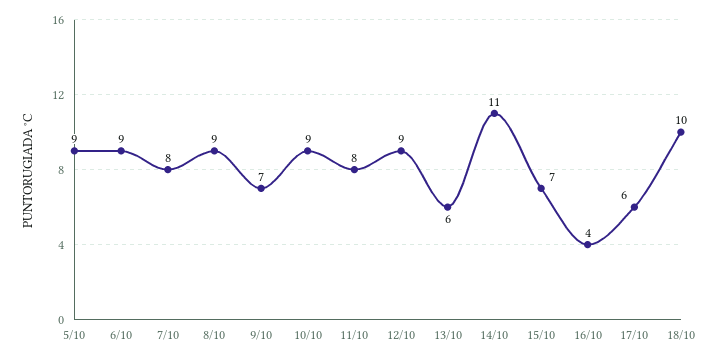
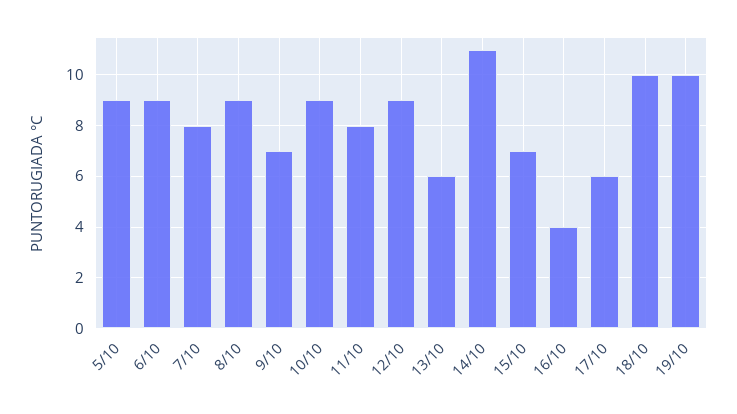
19/10: none -> 10

